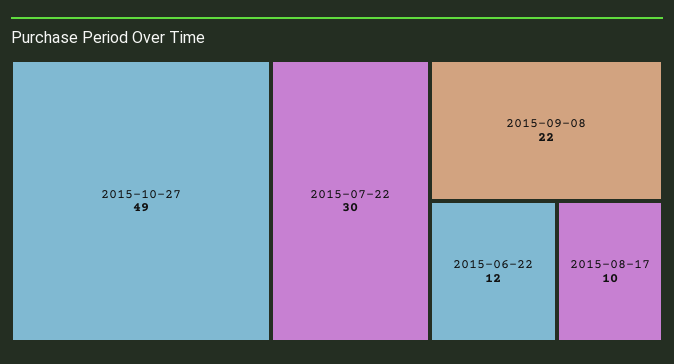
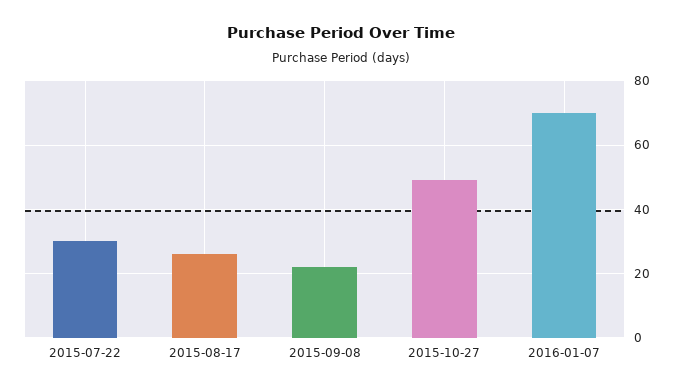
2015-06-22: 12 -> none
2015-08-17: 10 -> 25
2016-01-07: none -> 70

